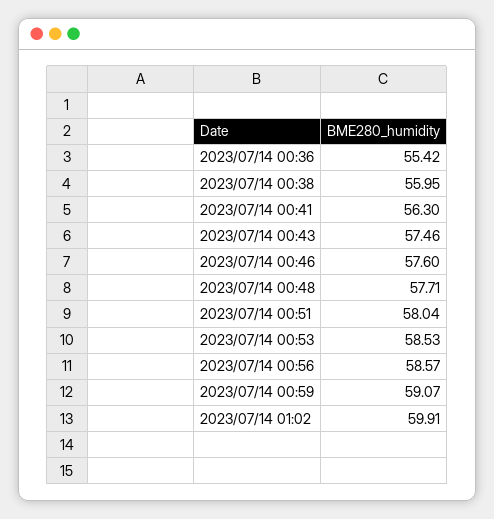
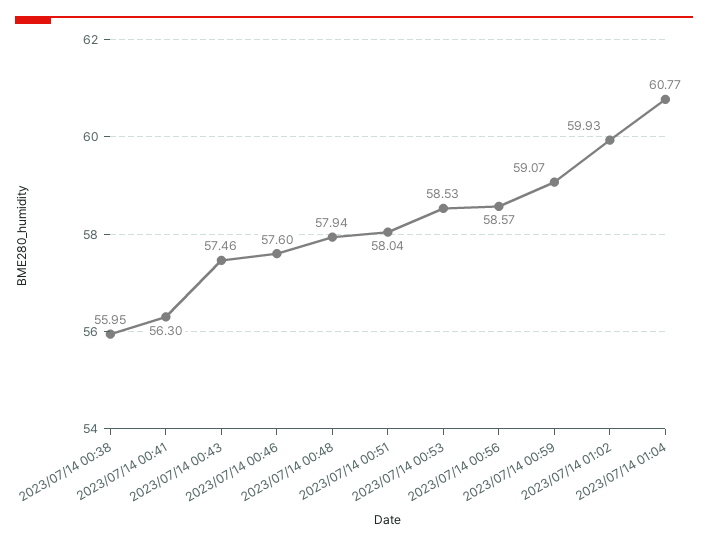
2023/07/14 00:36: 55.42 -> none
2023/07/14 00:48: 57.71 -> 57.94
2023/07/14 01:02: 59.91 -> 59.93
2023/07/14 01:04: none -> 60.77

